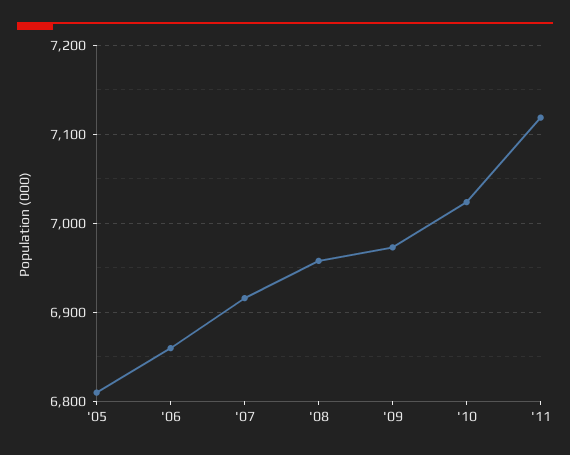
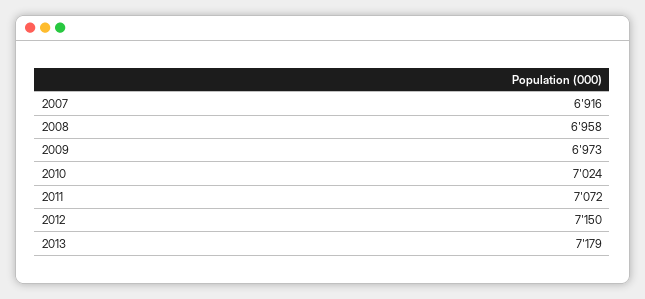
'05: 6810 -> none
'06: 6860 -> none
'11: 7120 -> 7072
2012: none -> 7150
2013: none -> 7179

